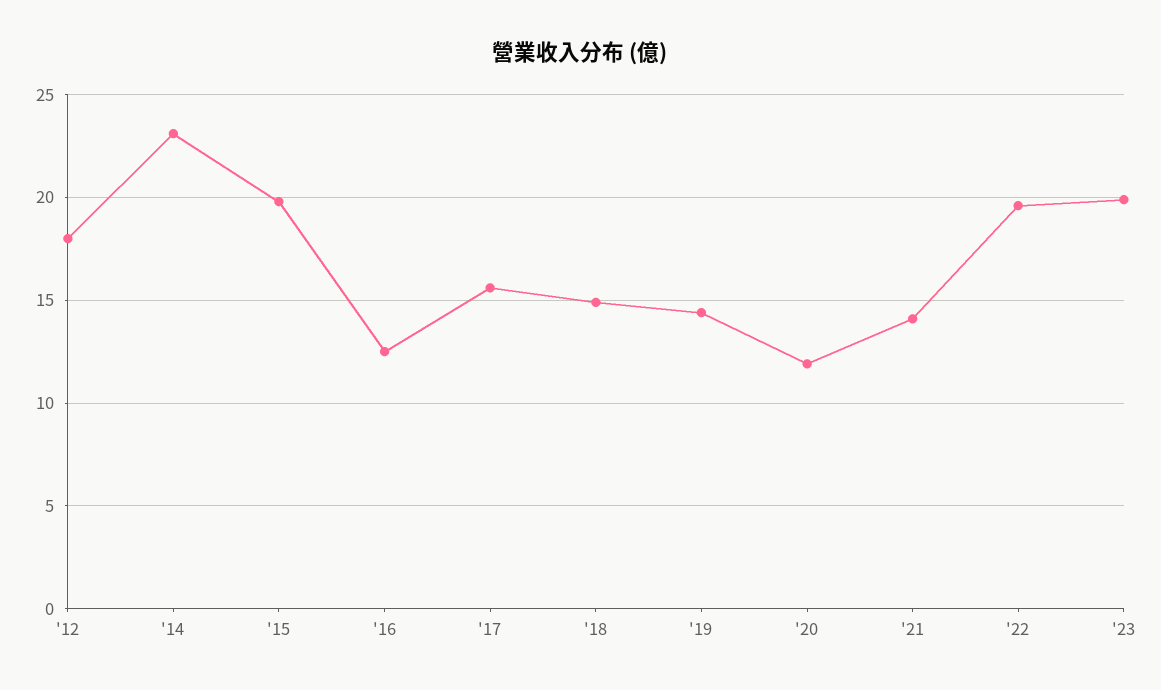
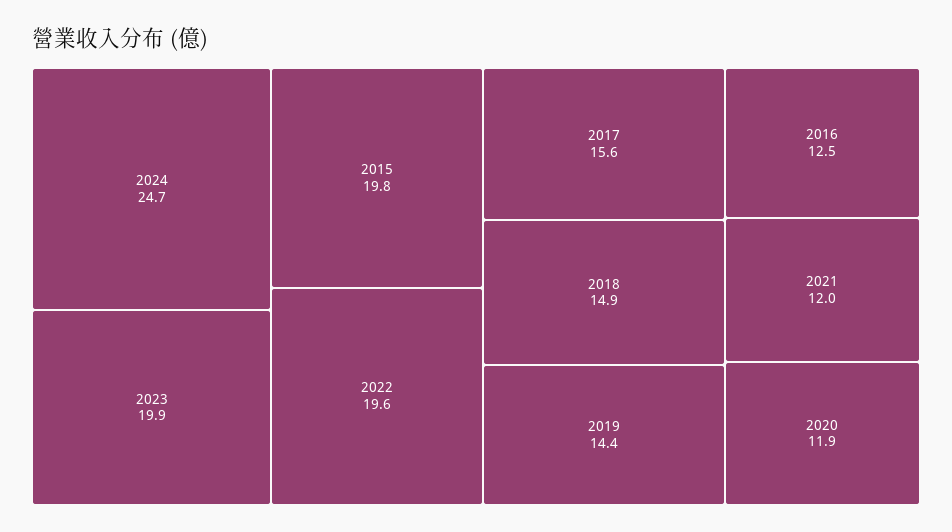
'12: 18 -> none
'14: 23 -> none
'21: 14 -> 12
2024: none -> 24.7

